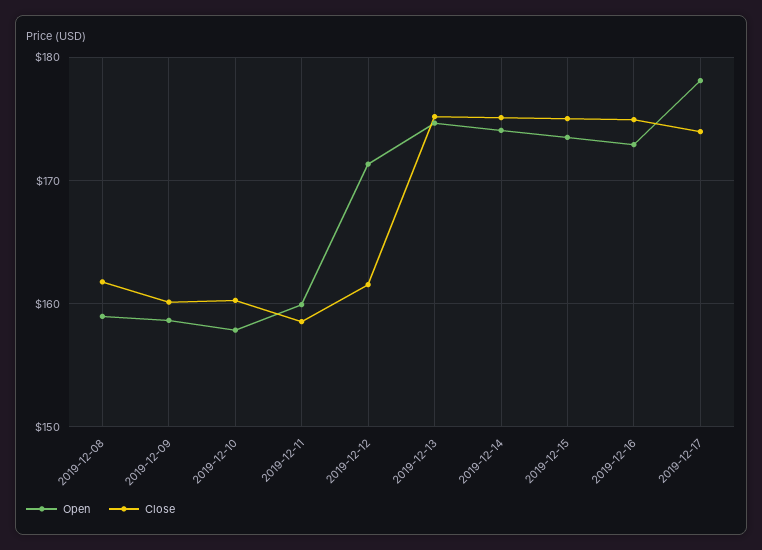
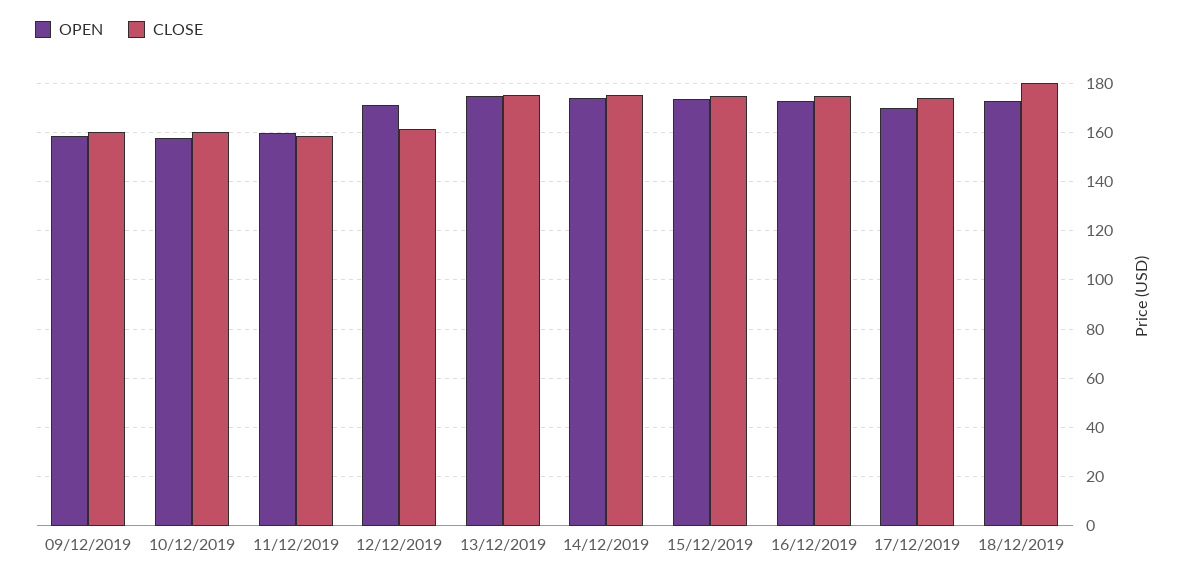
Open, 2019-12-08: 159 -> none
Close, 2019-12-08: 162 -> none
Open, 2019-12-17: 178 -> 170
Open, 18/12/2019: none -> 172.5
Close, 18/12/2019: none -> 180

